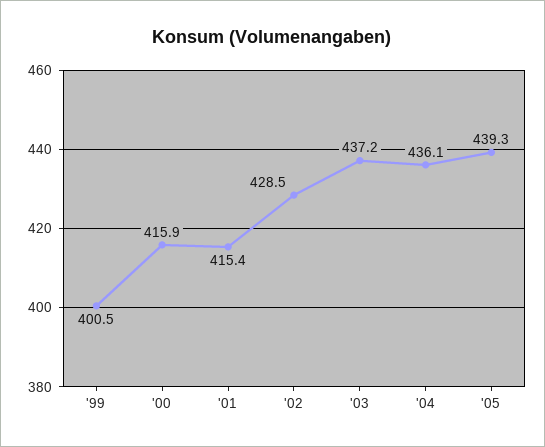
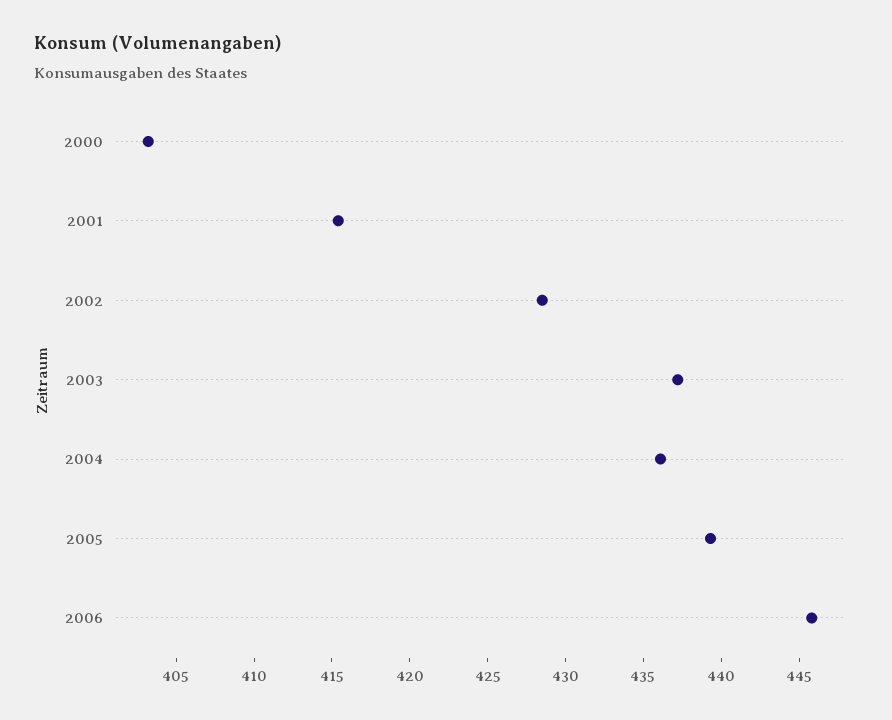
'99: 400.5 -> none
'00: 415.9 -> 403
2006: none -> 446

